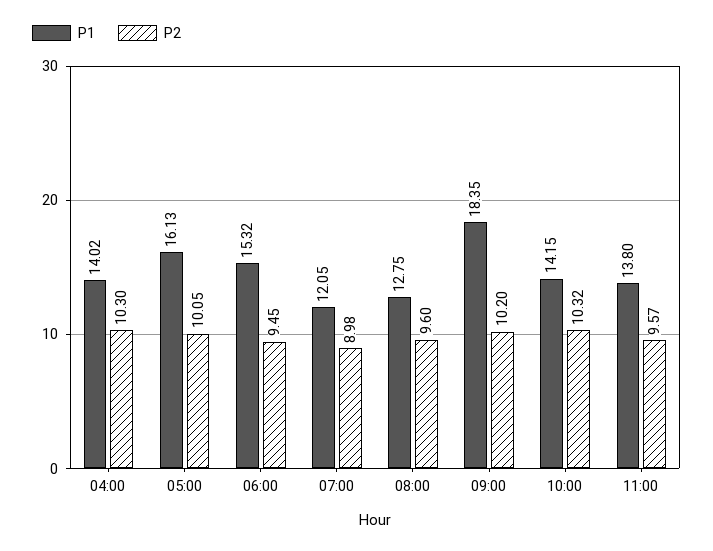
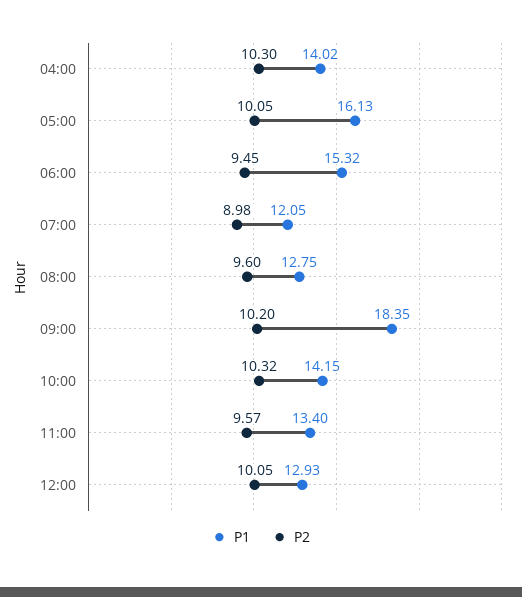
P1, 11:00: 13.8 -> 13.4
P1, 12:00: none -> 12.93
P2, 12:00: none -> 10.05

